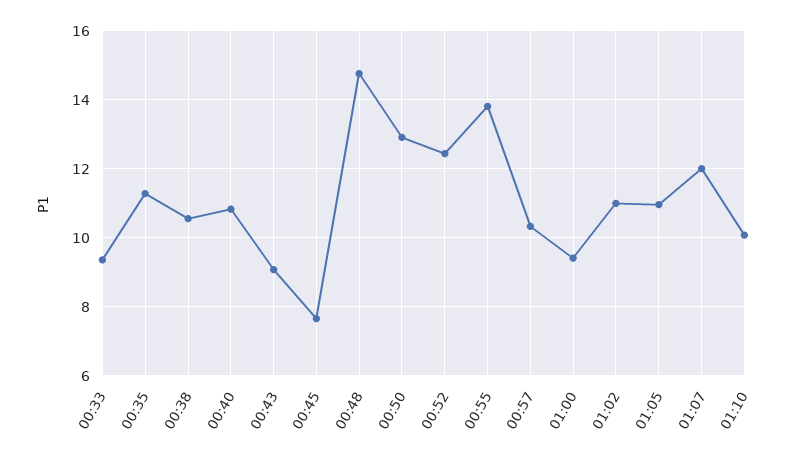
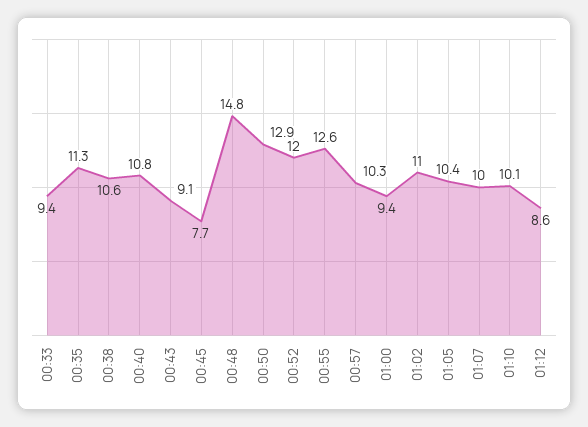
00:52: 12.4 -> 12
00:55: 13.8 -> 12.6
01:05: 11 -> 10.4
01:07: 12 -> 10
01:12: none -> 8.6

